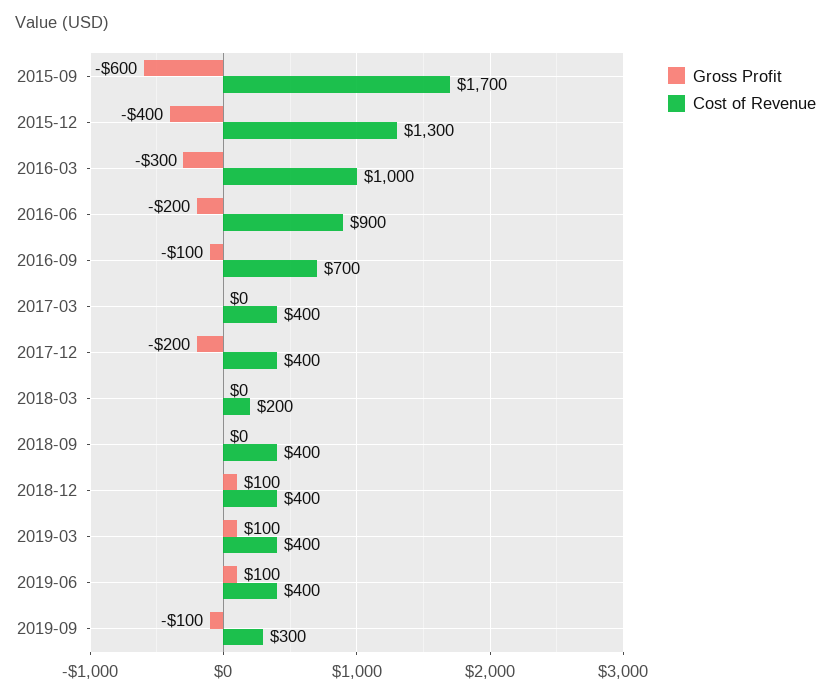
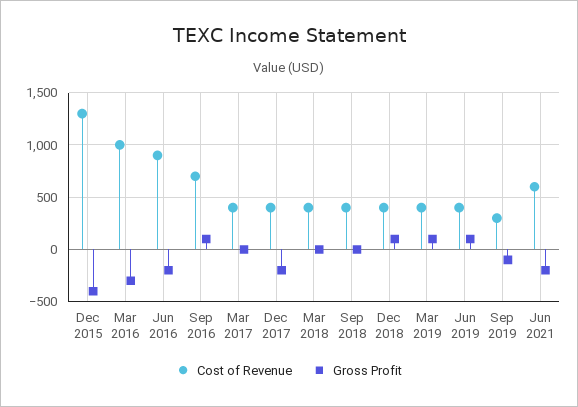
Gross Profit, 2015-09: -600 -> none
Cost of Revenue, 2015-09: 1700 -> none
Gross Profit, 2016-09: -100 -> 100
Cost of Revenue, 2018-03: 200 -> 400
Cost of Revenue, Jun 2021: none -> 600
Gross Profit, Jun 2021: none -> -200

